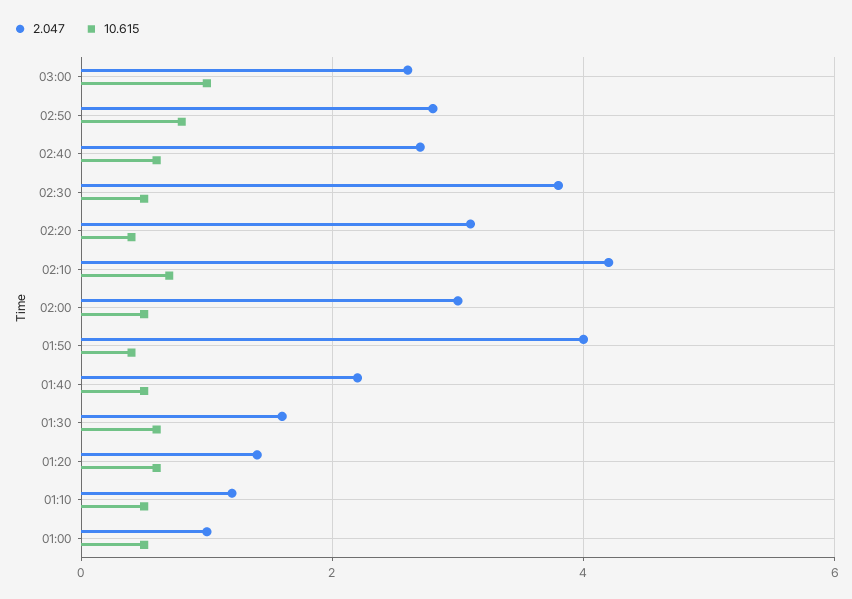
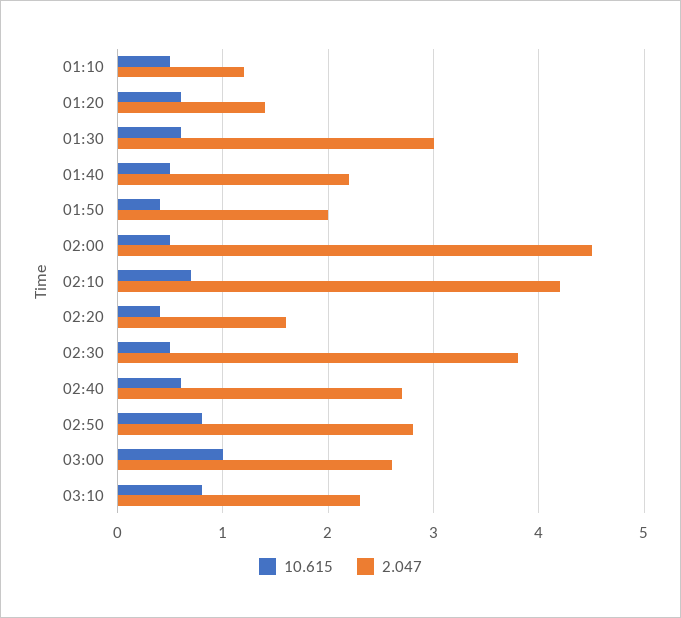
2.047, 02:20: 3 -> 1.6
2.047, 02:00: 3 -> 4.5
2.047, 01:50: 4 -> 2
2.047, 01:30: 1.5 -> 3
2.047, 01:00: 1 -> none
10.615, 01:00: 0.5 -> none
10.615, 03:10: none -> 0.8
2.047, 03:10: none -> 2.3

